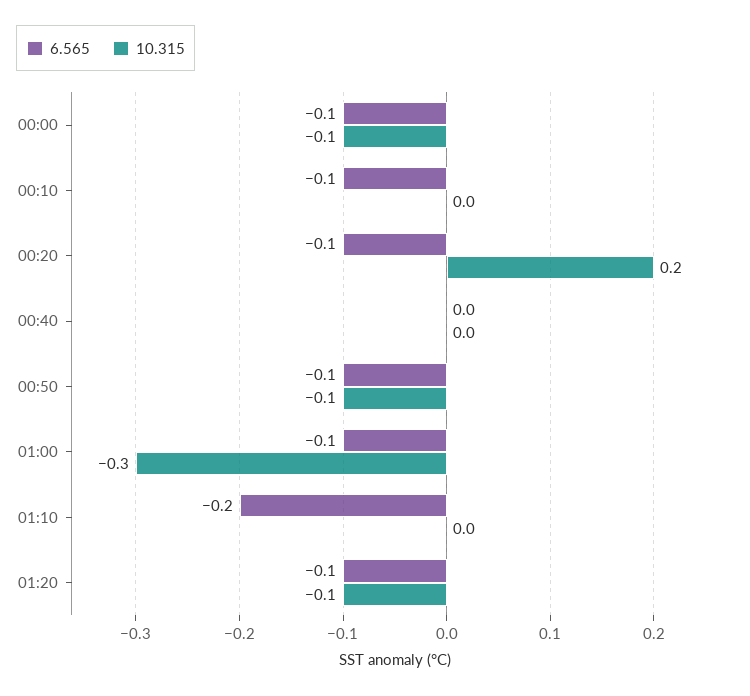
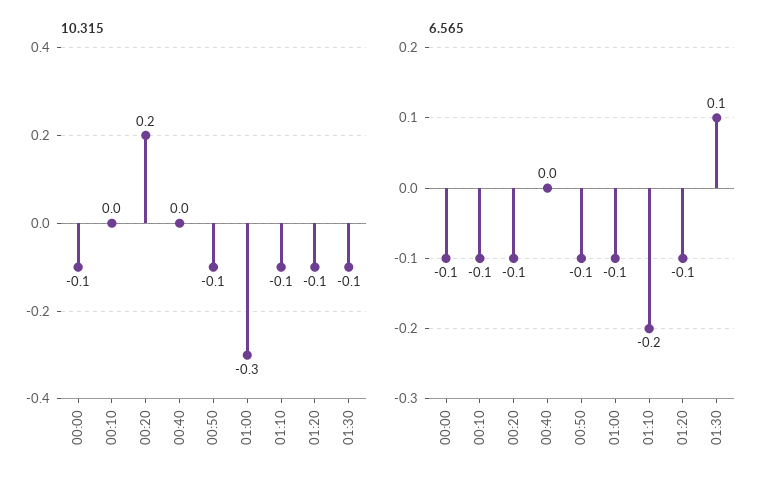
10.315, 01:10: 0 -> -0.1
10.315, 01:30: none -> -0.1
6.565, 01:30: none -> 0.1

